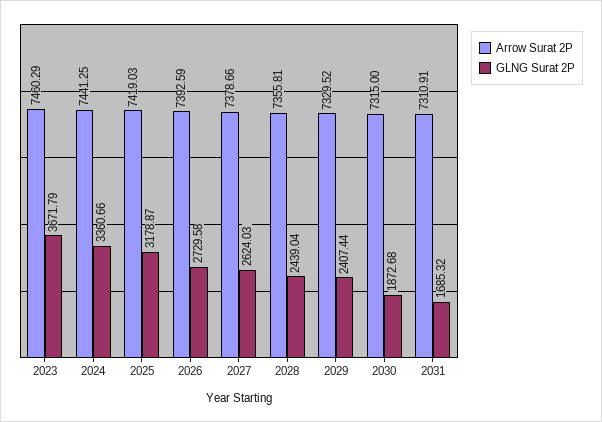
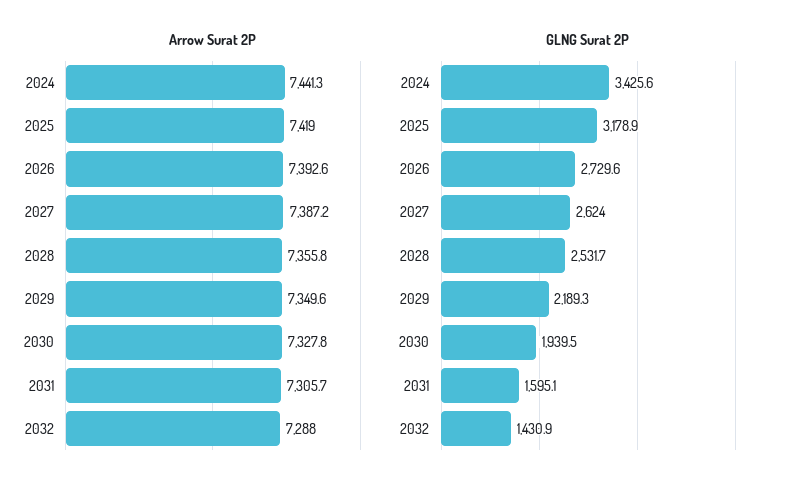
Arrow Surat 2P, 2023: 7460.29 -> none
GLNG Surat 2P, 2023: 3671.79 -> none
GLNG Surat 2P, 2024: 3360.66 -> 3425.6
Arrow Surat 2P, 2027: 7378.66 -> 7387.2
GLNG Surat 2P, 2028: 2439.04 -> 2531.7
Arrow Surat 2P, 2029: 7329.52 -> 7349.6
GLNG Surat 2P, 2029: 2407.44 -> 2189.3
Arrow Surat 2P, 2030: 7315 -> 7327.8
GLNG Surat 2P, 2030: 1872.68 -> 1939.5
Arrow Surat 2P, 2031: 7310.91 -> 7305.7
GLNG Surat 2P, 2031: 1685.32 -> 1595.1
Arrow Surat 2P, 2032: none -> 7288
GLNG Surat 2P, 2032: none -> 1430.9

